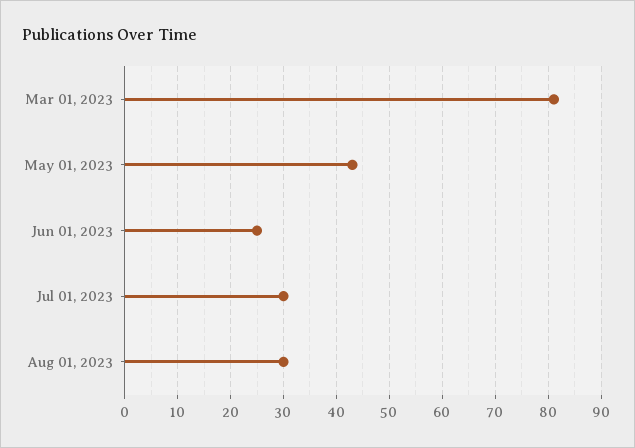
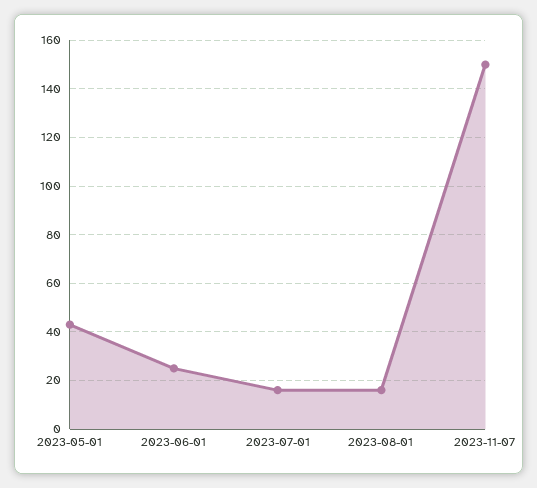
Mar 01, 2023: 80 -> none
Jul 01, 2023: 30 -> 15
Aug 01, 2023: 30 -> 15
2023-11-07: none -> 150

